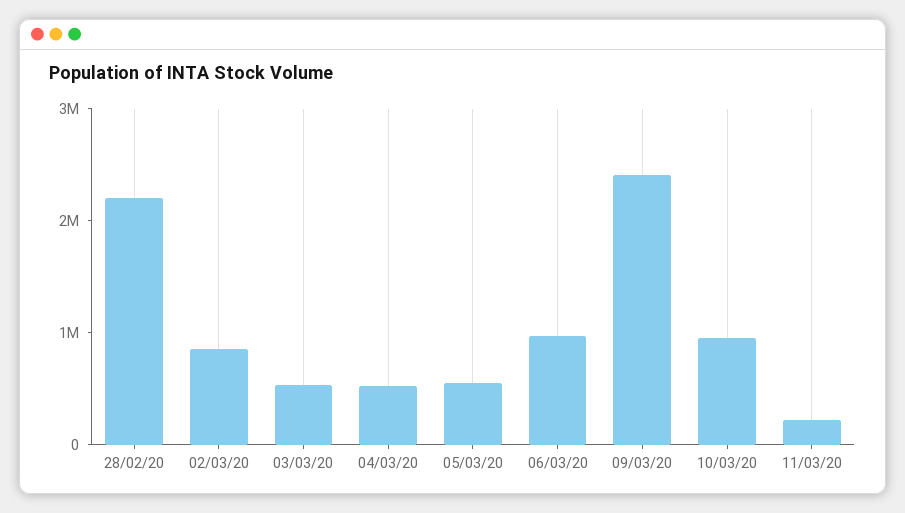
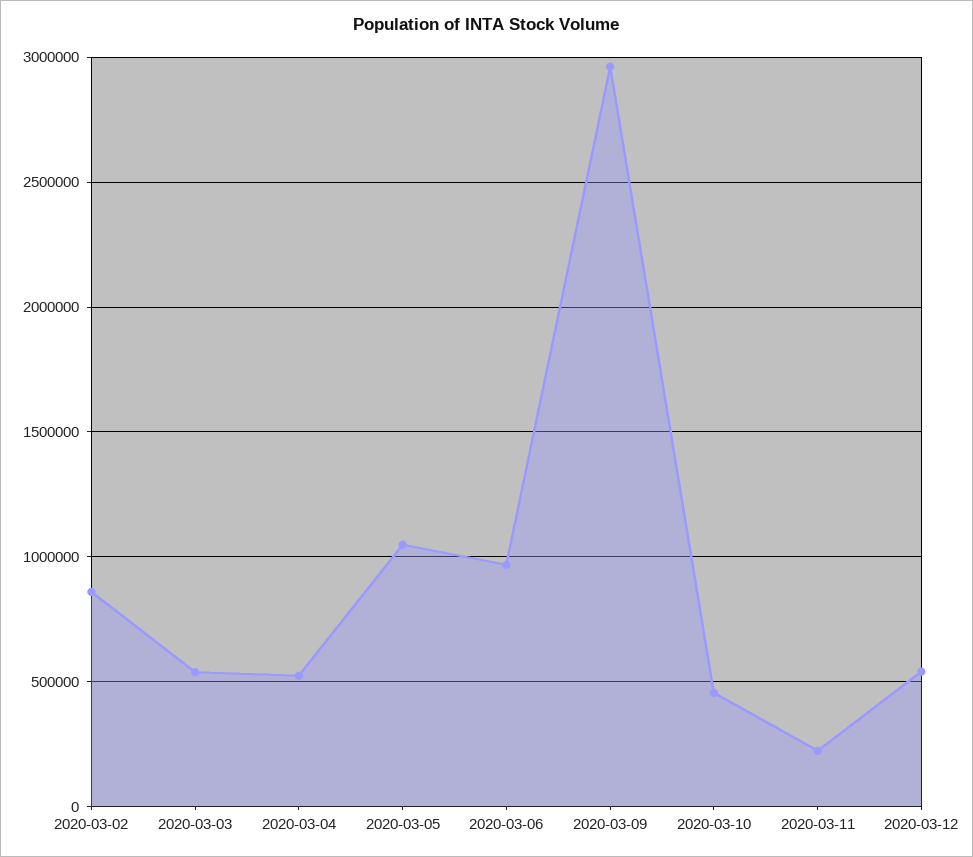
28/02/20: 2200000 -> none
05/03/20: 600000 -> 1050000
09/03/20: 2400000 -> 2950000
10/03/20: 1000000 -> 450000
2020-03-12: none -> 550000

